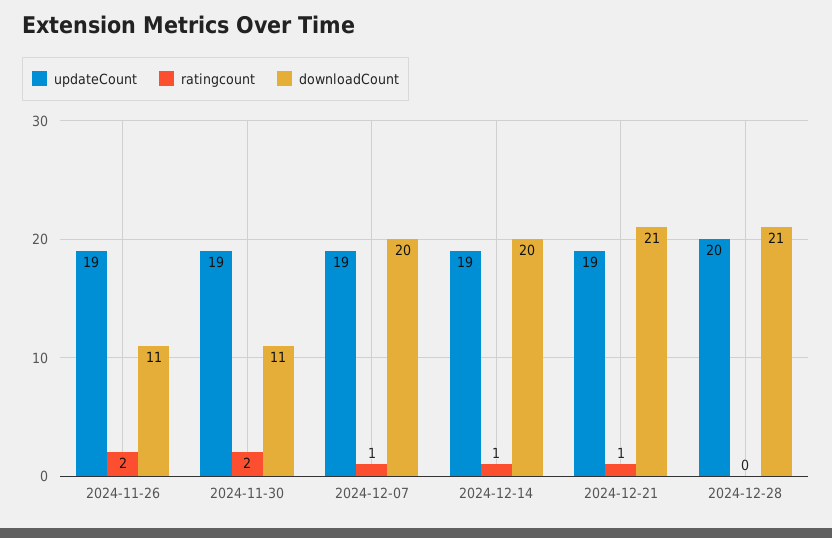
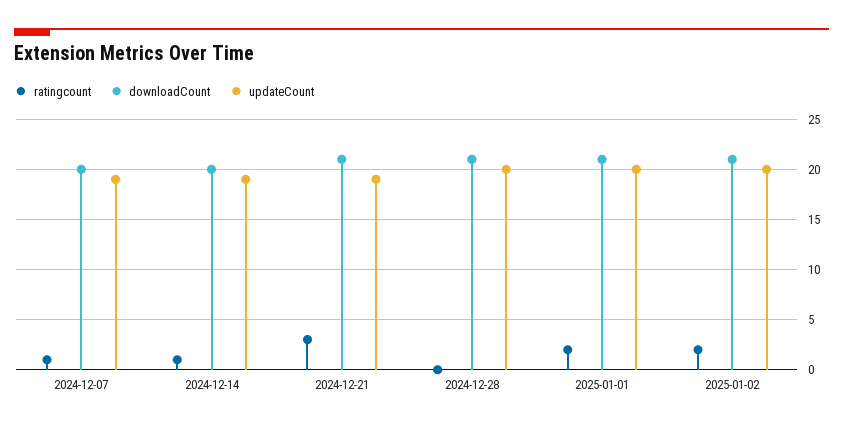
updateCount, 2024-11-26: 19 -> none
ratingcount, 2024-11-26: 2 -> none
downloadCount, 2024-11-26: 11 -> none
updateCount, 2024-11-30: 19 -> none
ratingcount, 2024-11-30: 2 -> none
downloadCount, 2024-11-30: 11 -> none
ratingcount, 2024-12-21: 1 -> 3
ratingcount, 2025-01-01: none -> 2
downloadCount, 2025-01-01: none -> 21
updateCount, 2025-01-01: none -> 20
ratingcount, 2025-01-02: none -> 2
downloadCount, 2025-01-02: none -> 21
updateCount, 2025-01-02: none -> 20

